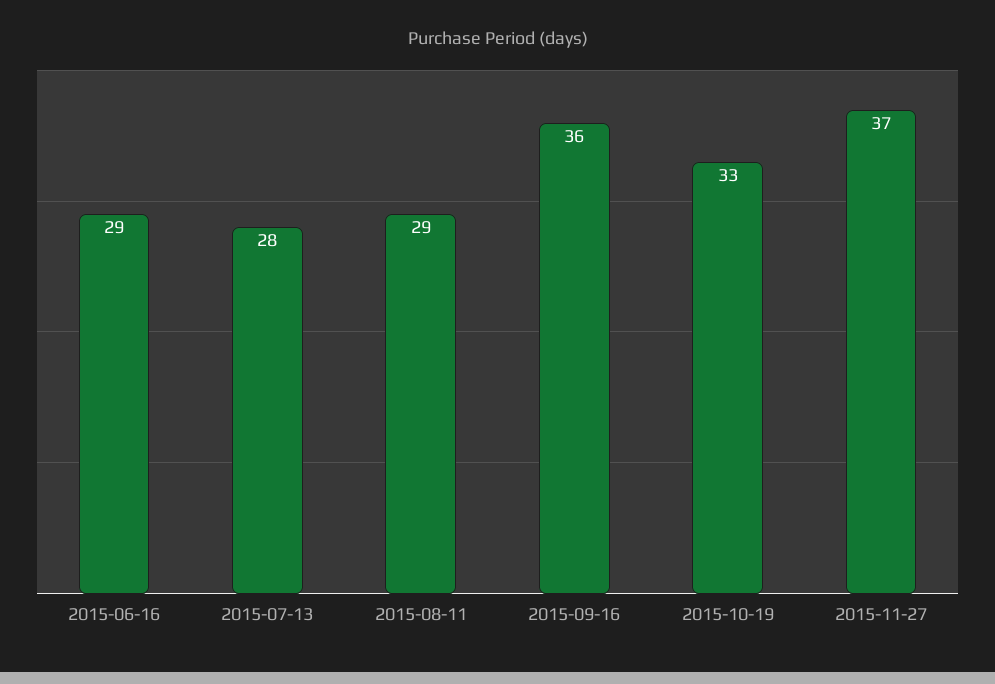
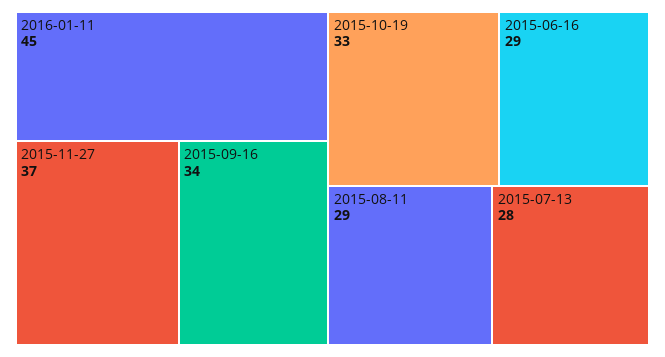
2015-09-16: 36 -> 34
2016-01-11: none -> 45

